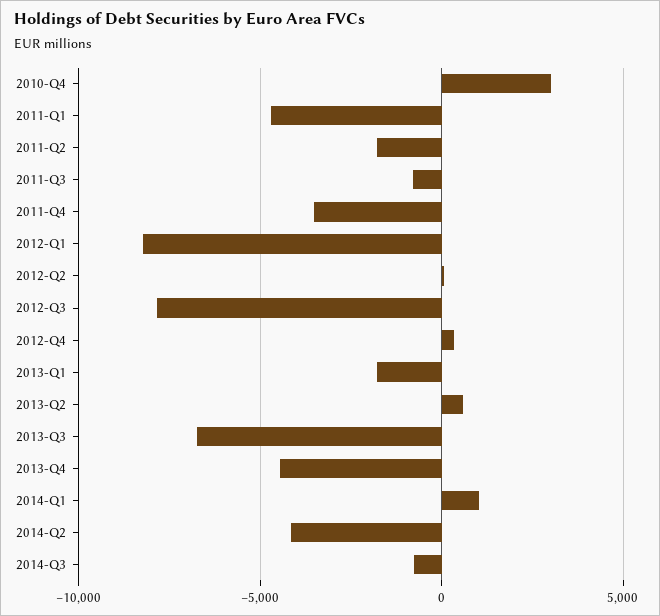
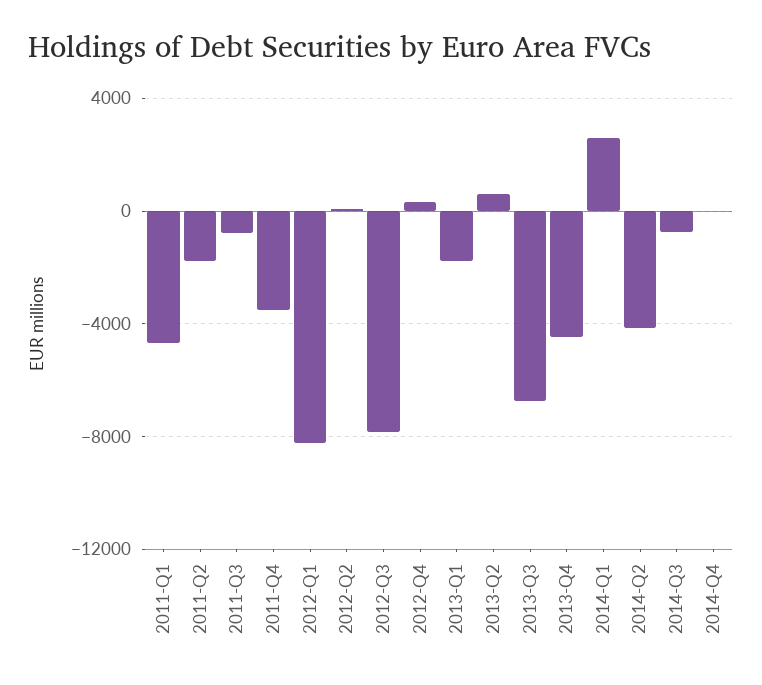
2010-Q4: 3000 -> none
2014-Q1: 1000 -> 2500
2014-Q4: none -> 0

